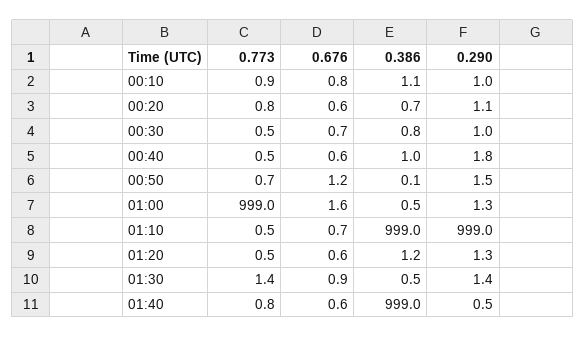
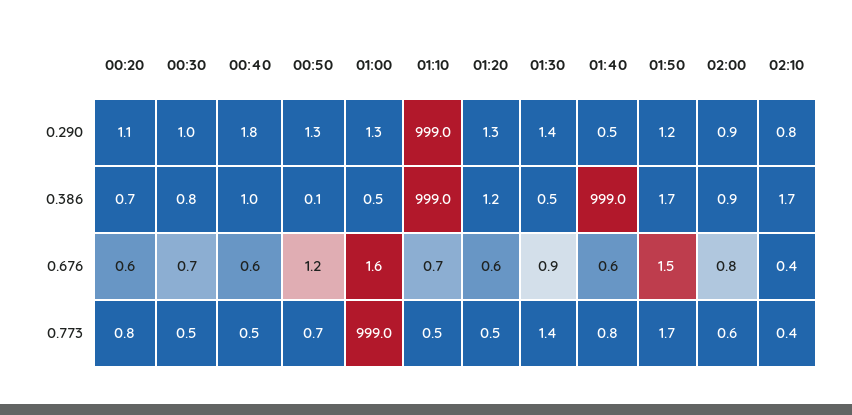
0.773, 00:10: 0.9 -> none
0.676, 00:10: 0.8 -> none
0.386, 00:10: 1.1 -> none
0.290, 00:10: 1 -> none
0.290, 00:50: 1.5 -> 1.3
0.290, 01:50: none -> 1.2
0.290, 02:00: none -> 0.9
0.290, 02:10: none -> 0.8
0.386, 01:50: none -> 1.7
0.386, 02:00: none -> 0.9
0.386, 02:10: none -> 1.7
0.676, 01:50: none -> 1.5
0.676, 02:00: none -> 0.8
0.676, 02:10: none -> 0.4
0.773, 01:50: none -> 1.7
0.773, 02:00: none -> 0.6
0.773, 02:10: none -> 0.4

